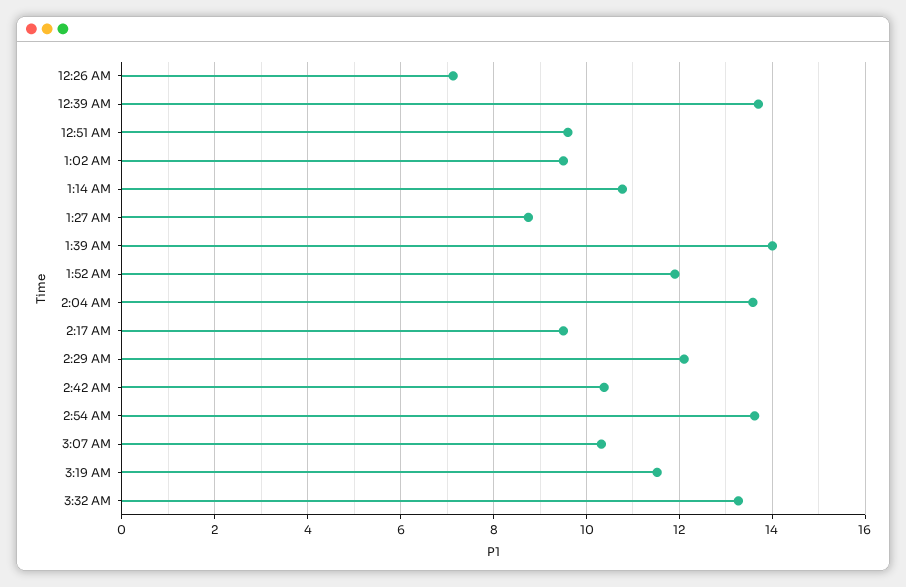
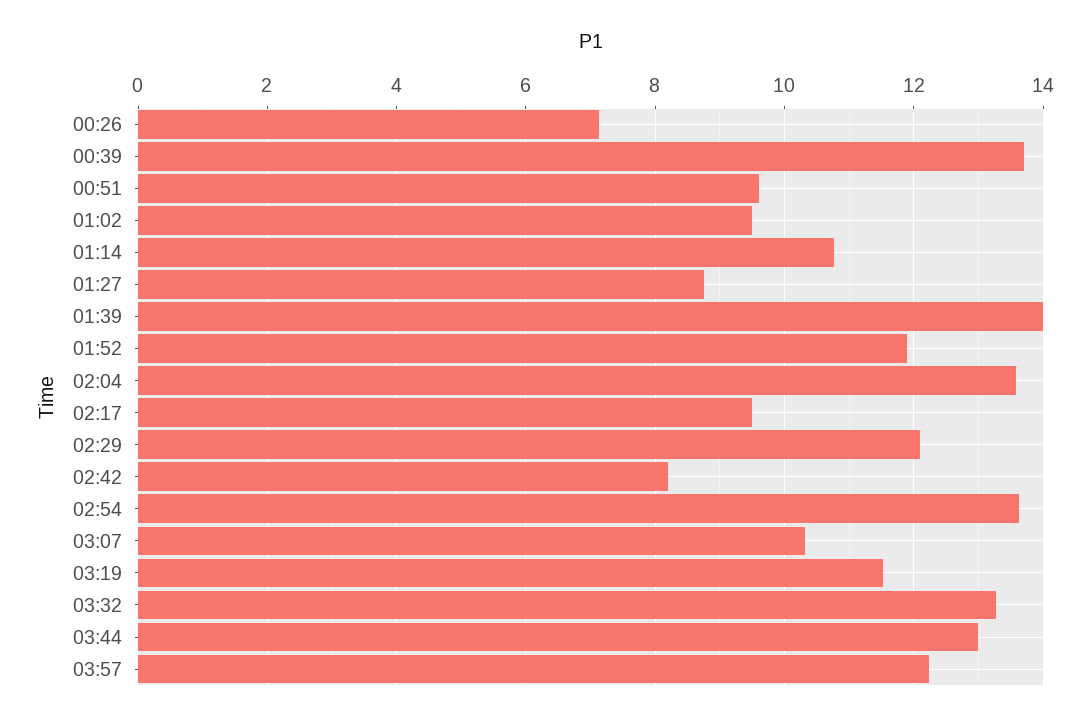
2:42 AM: 10.4 -> 8.2
03:44: none -> 13
03:57: none -> 12.2

